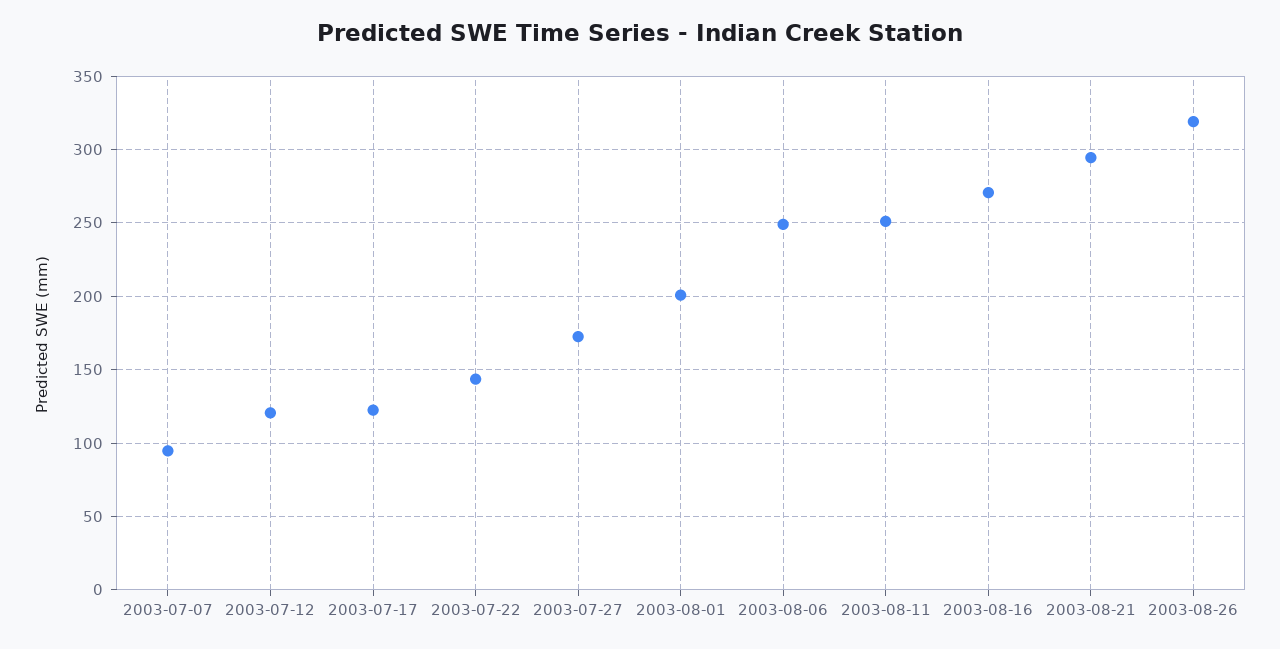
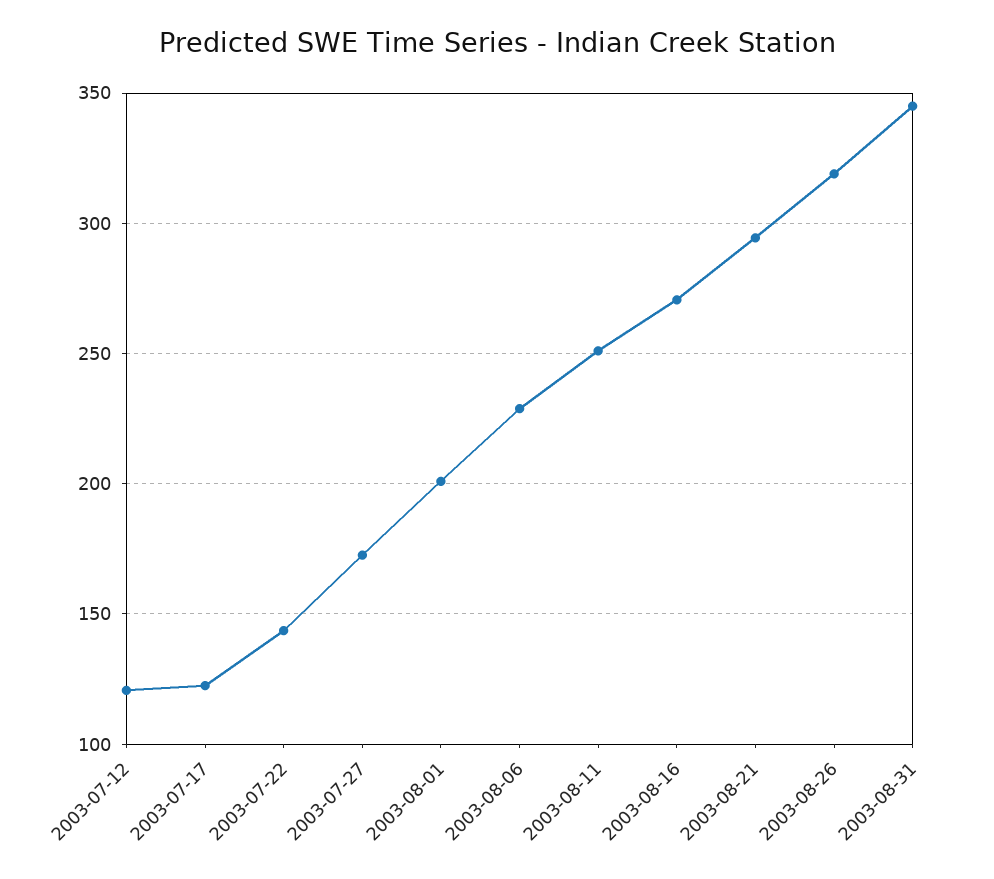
2003-07-07: 95 -> none
2003-08-06: 250 -> 230
2003-08-31: none -> 345

